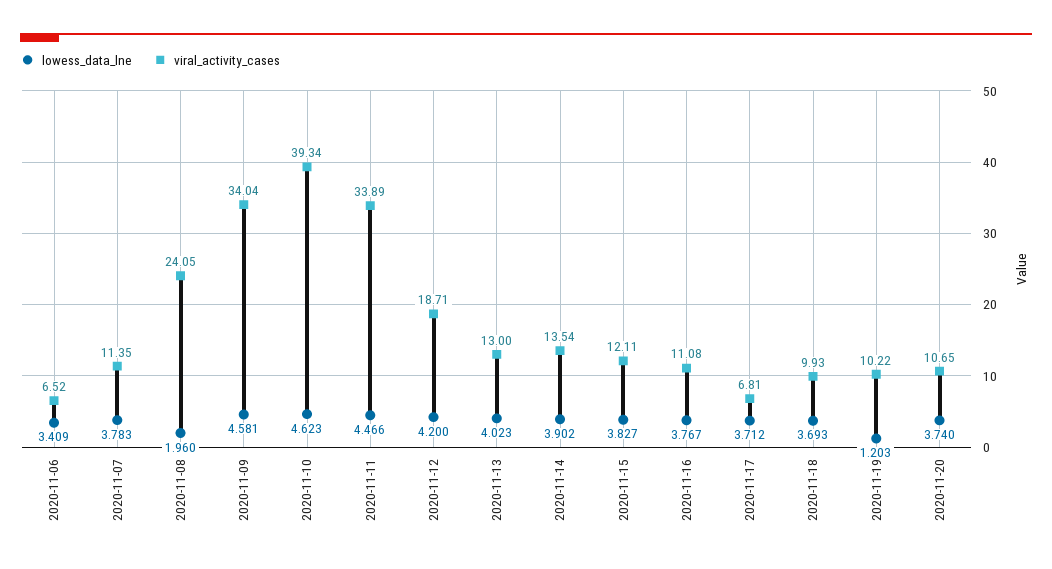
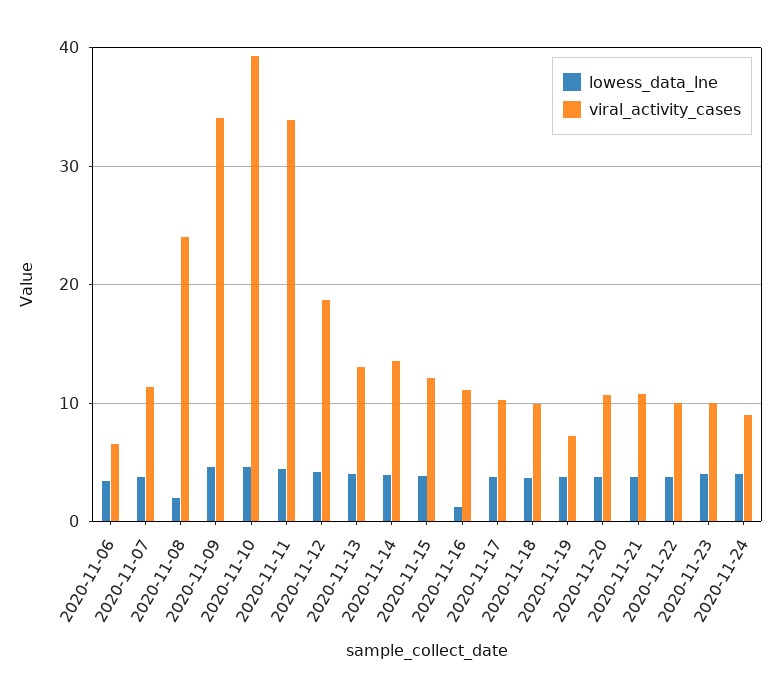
lowess_data_lne, 2020-11-16: 3.767 -> 1
viral_activity_cases, 2020-11-17: 6.81 -> 10
lowess_data_lne, 2020-11-19: 1.203 -> 4
viral_activity_cases, 2020-11-19: 10.22 -> 7
lowess_data_lne, 2020-11-21: none -> 4
viral_activity_cases, 2020-11-21: none -> 11
lowess_data_lne, 2020-11-22: none -> 4
viral_activity_cases, 2020-11-22: none -> 10
lowess_data_lne, 2020-11-23: none -> 4
viral_activity_cases, 2020-11-23: none -> 10
lowess_data_lne, 2020-11-24: none -> 4
viral_activity_cases, 2020-11-24: none -> 9

